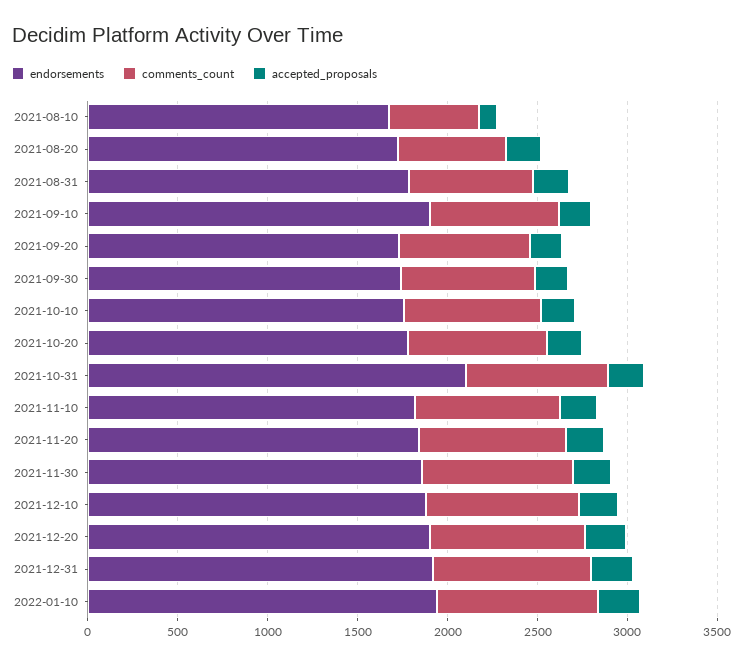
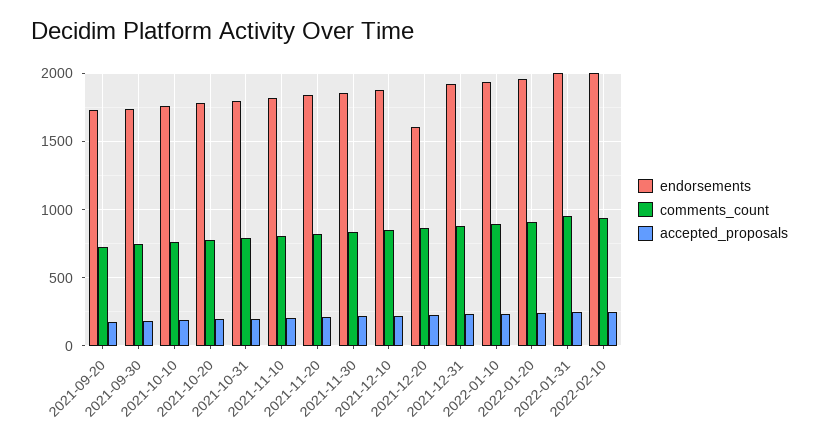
endorsements, 2021-08-10: 1700 -> none
comments_count, 2021-08-10: 500 -> none
accepted_proposals, 2021-08-10: 100 -> none
endorsements, 2021-08-20: 1700 -> none
comments_count, 2021-08-20: 600 -> none
accepted_proposals, 2021-08-20: 200 -> none
endorsements, 2021-08-31: 1800 -> none
comments_count, 2021-08-31: 700 -> none
accepted_proposals, 2021-08-31: 200 -> none
endorsements, 2021-09-10: 1900 -> none
comments_count, 2021-09-10: 700 -> none
accepted_proposals, 2021-09-10: 200 -> none
endorsements, 2021-10-31: 2100 -> 1800
endorsements, 2021-12-20: 1900 -> 1600
endorsements, 2022-01-20: none -> 1950
comments_count, 2022-01-20: none -> 900
accepted_proposals, 2022-01-20: none -> 250
endorsements, 2022-01-31: none -> 2000
comments_count, 2022-01-31: none -> 950
accepted_proposals, 2022-01-31: none -> 250
endorsements, 2022-02-10: none -> 2000
comments_count, 2022-02-10: none -> 950
accepted_proposals, 2022-02-10: none -> 250

